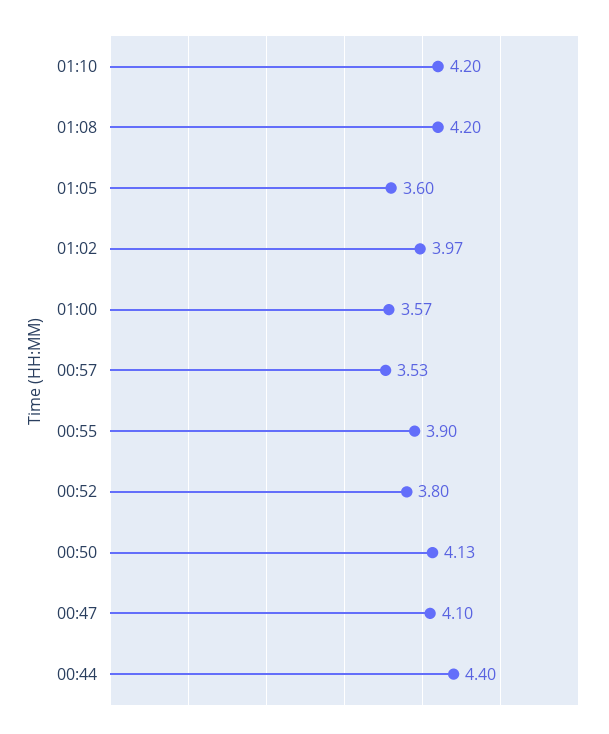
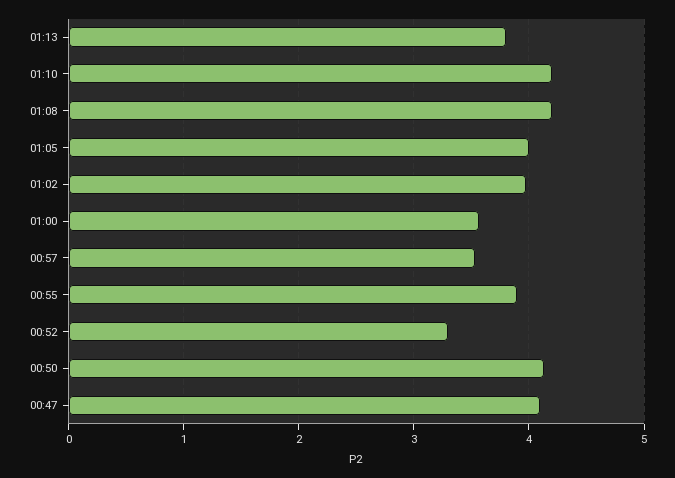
01:05: 3.6 -> 4
00:52: 3.8 -> 3.3
00:44: 4.4 -> none
01:13: none -> 3.8

